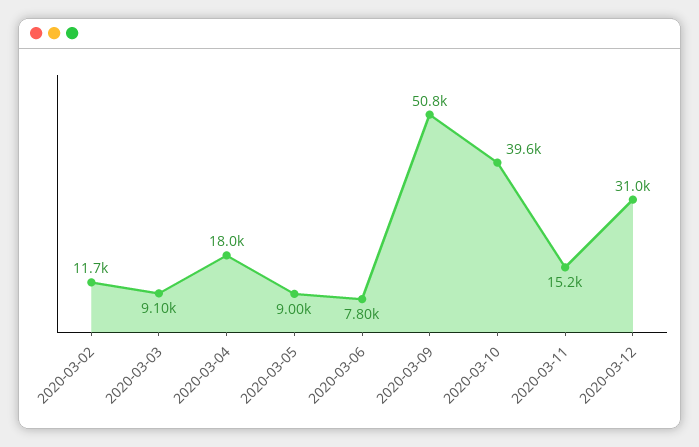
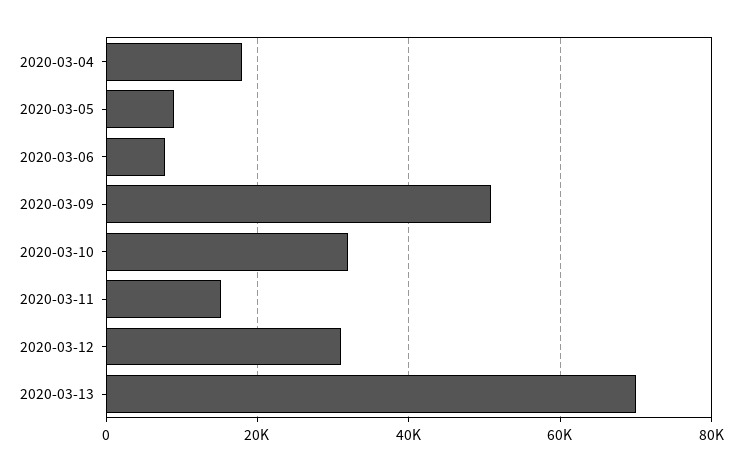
2020-03-02: 11700 -> none
2020-03-03: 9100 -> none
2020-03-10: 39600 -> 32000
2020-03-13: none -> 70000

